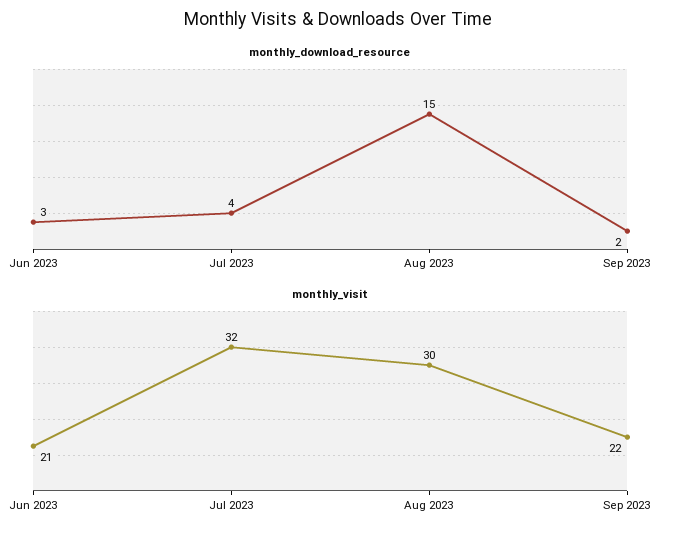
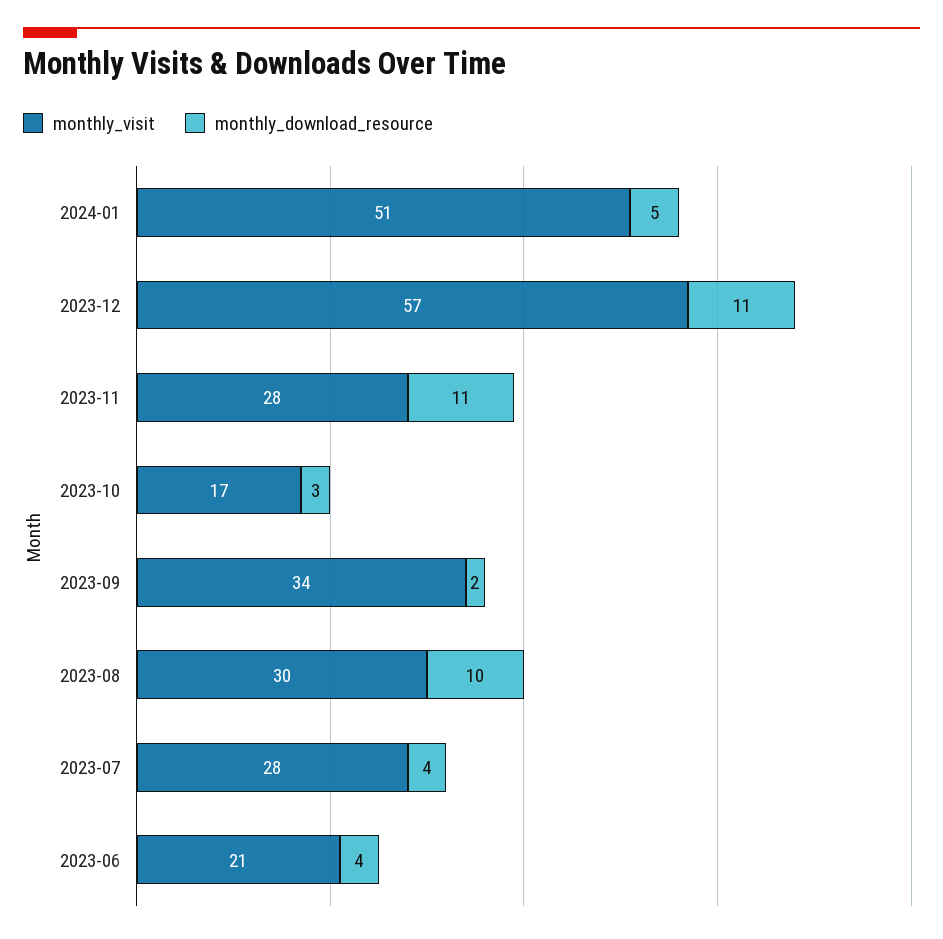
monthly_download_resource, Jun 2023: 3 -> 4
monthly_download_resource, Aug 2023: 15 -> 10
monthly_visit, Jul 2023: 32 -> 28
monthly_visit, Sep 2023: 22 -> 34
monthly_visit, 2024-01: none -> 51
monthly_download_resource, 2024-01: none -> 5
monthly_visit, 2023-12: none -> 57
monthly_download_resource, 2023-12: none -> 11
monthly_visit, 2023-11: none -> 28
monthly_download_resource, 2023-11: none -> 11
monthly_visit, 2023-10: none -> 17
monthly_download_resource, 2023-10: none -> 3

